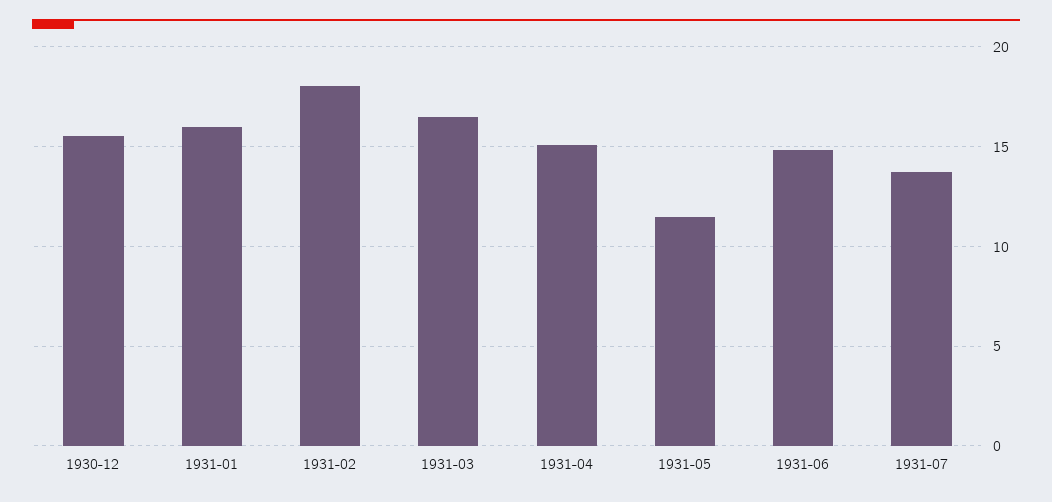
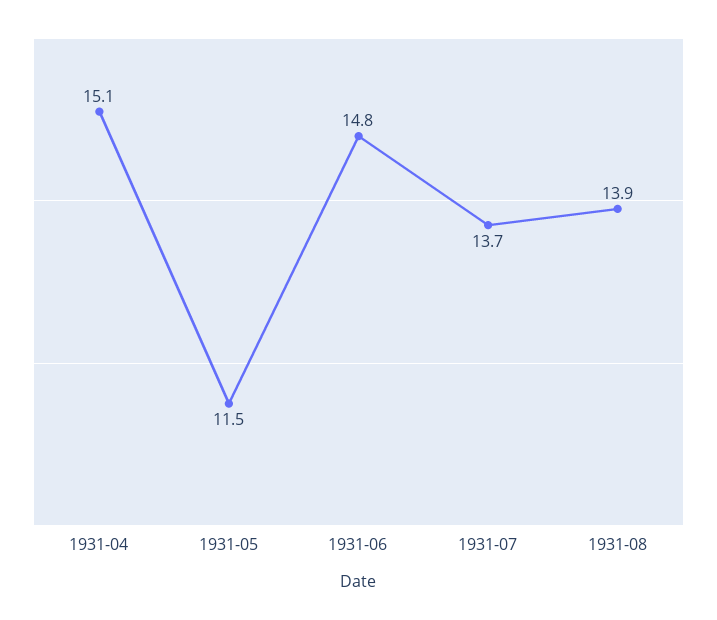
1930-12: 15.5 -> none
1931-01: 16 -> none
1931-02: 18 -> none
1931-03: 16.5 -> none
1931-08: none -> 13.9

